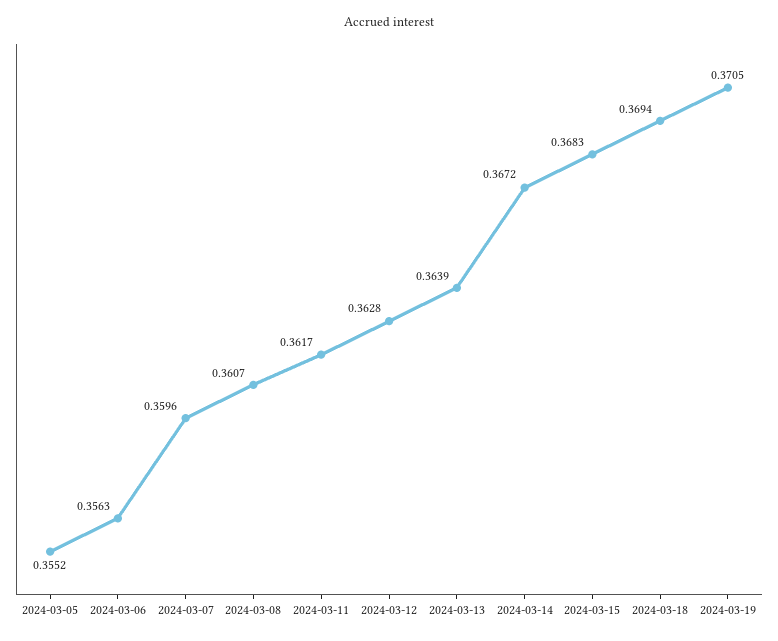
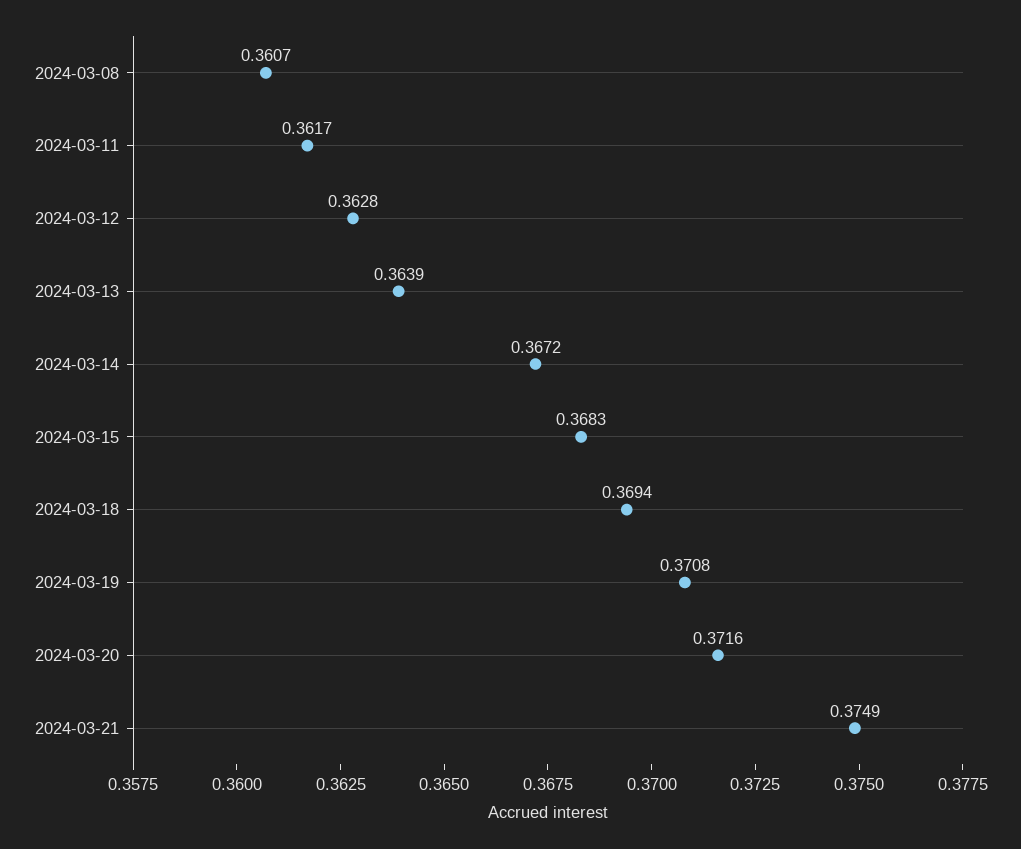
2024-03-05: 0.3552 -> none
2024-03-06: 0.3563 -> none
2024-03-07: 0.3596 -> none
2024-03-19: 0.3705 -> 0.3708
2024-03-20: none -> 0.3716
2024-03-21: none -> 0.3749

